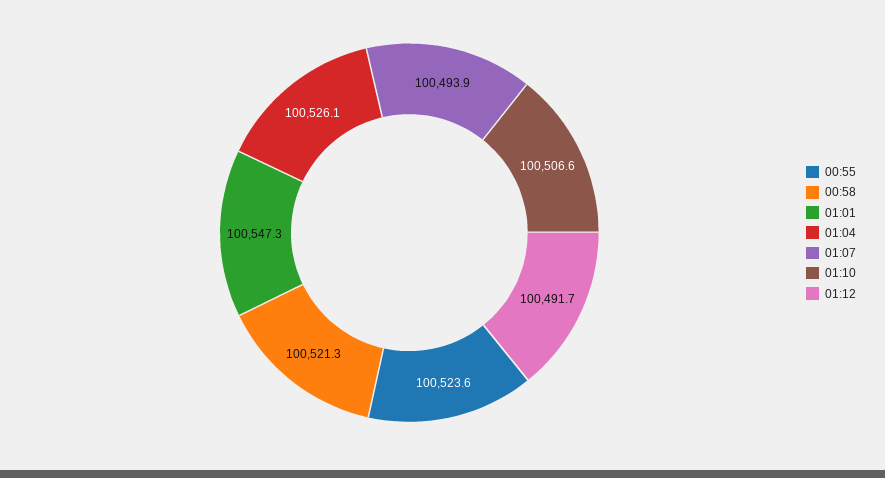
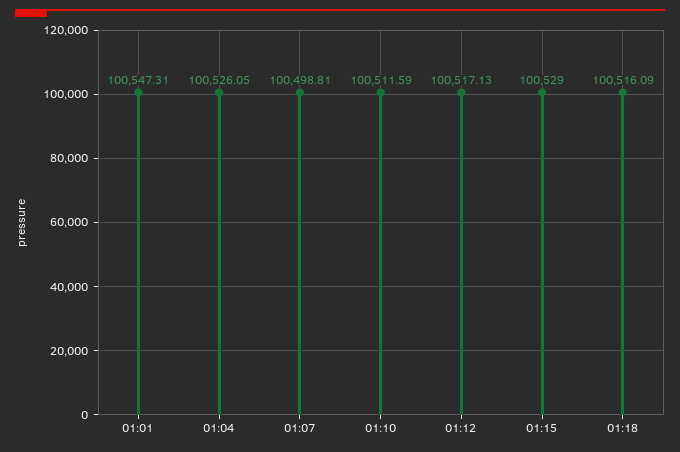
00:55: 100523.6 -> none
00:58: 100521.3 -> none
01:07: 100493.9 -> 100498.81
01:10: 100506.6 -> 100511.59
01:12: 100491.7 -> 100517.13
01:15: none -> 100529
01:18: none -> 100516.09

